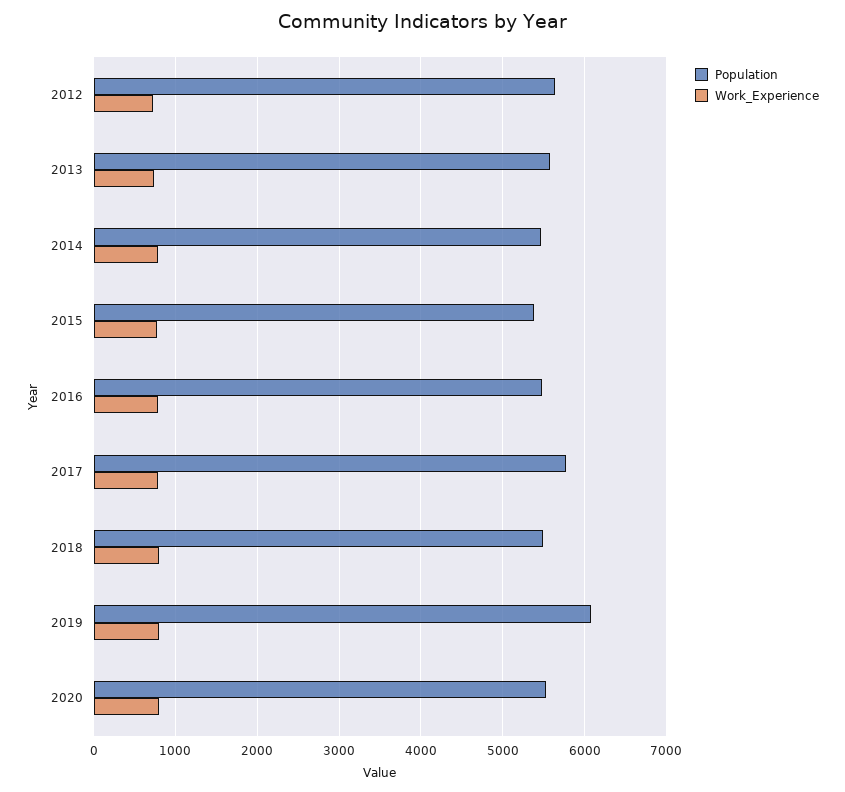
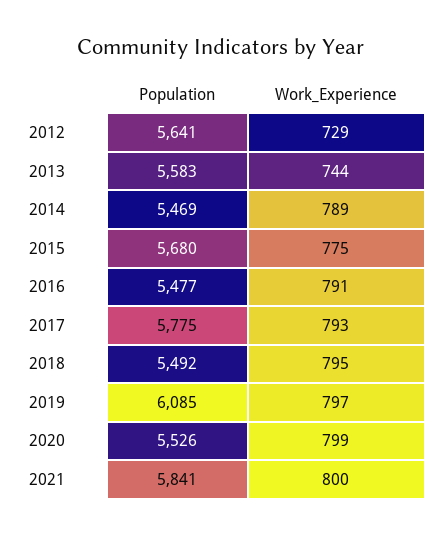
Population, 2015: 5400 -> 5680
Population, 2021: none -> 5841
Work_Experience, 2021: none -> 800

